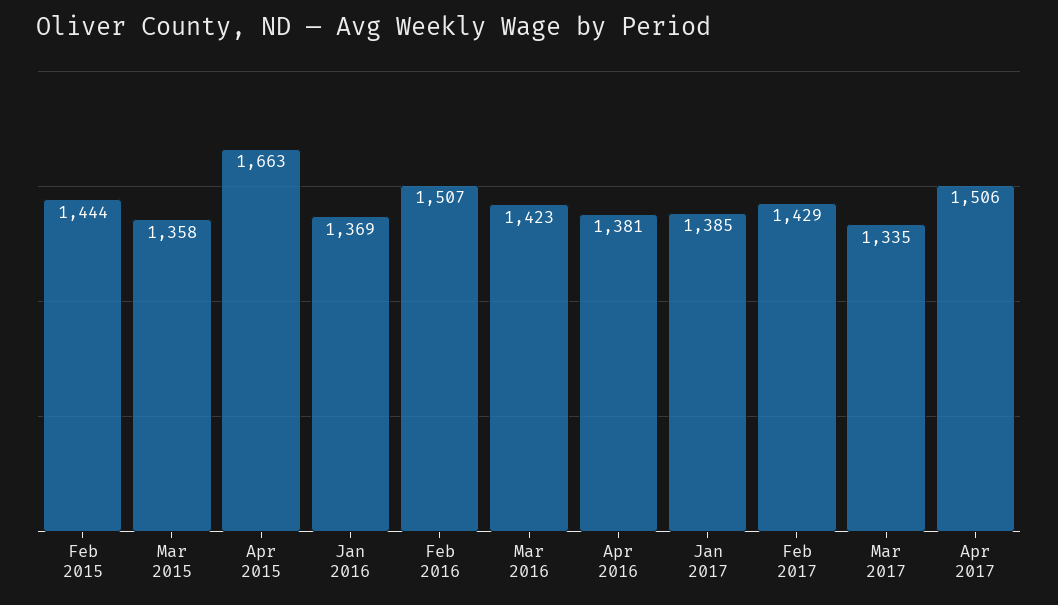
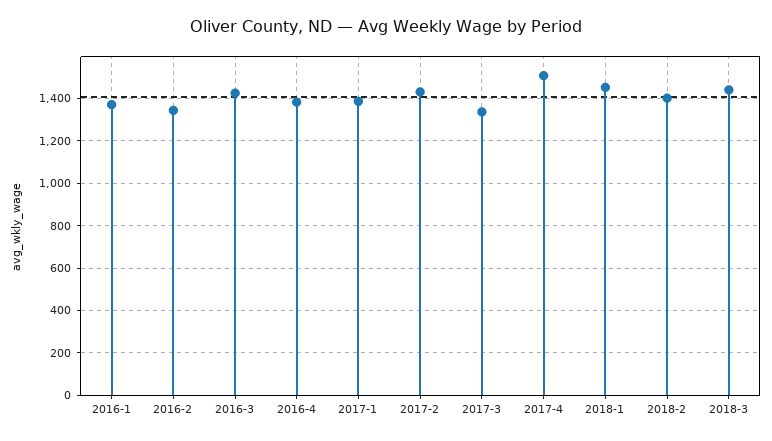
Feb 2015: 1444 -> none
Mar 2015: 1358 -> none
Apr 2015: 1663 -> none
Feb 2016: 1507 -> 1350
2018-1: none -> 1450
2018-2: none -> 1400
2018-3: none -> 1450

